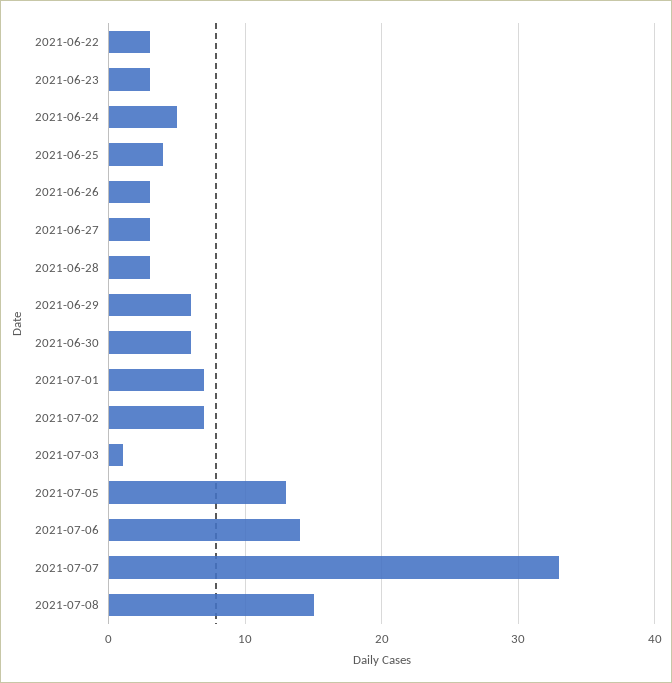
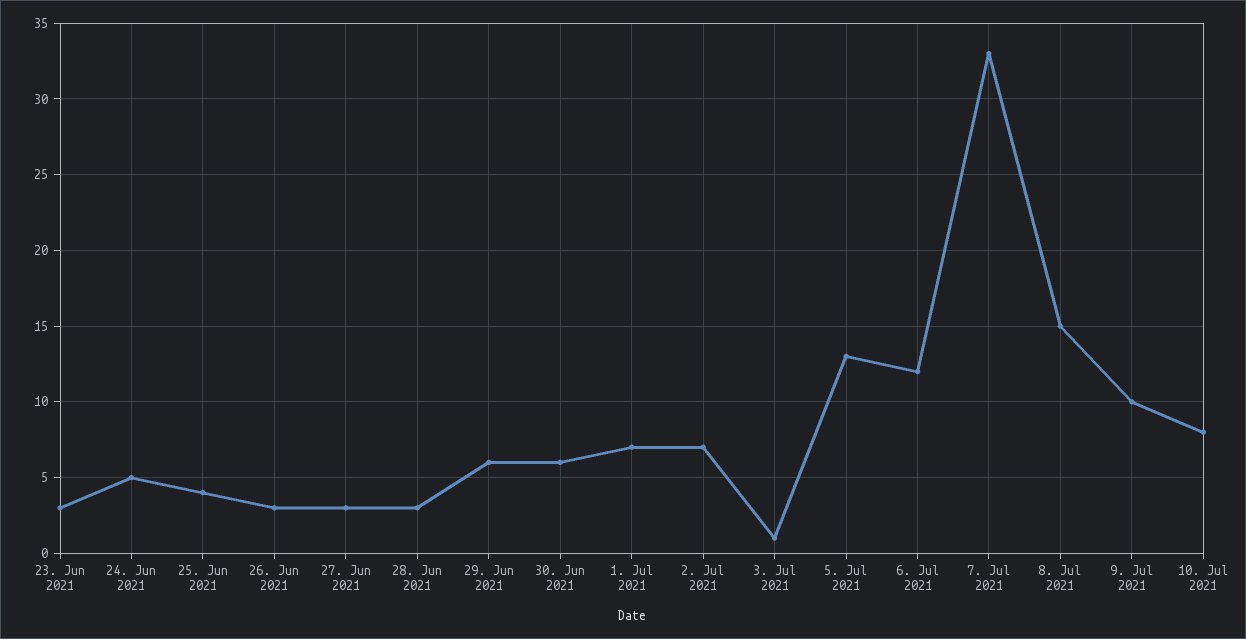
2021-06-22: 3 -> none
2021-07-06: 14 -> 12
9. Jul 2021: none -> 10
10. Jul 2021: none -> 8

